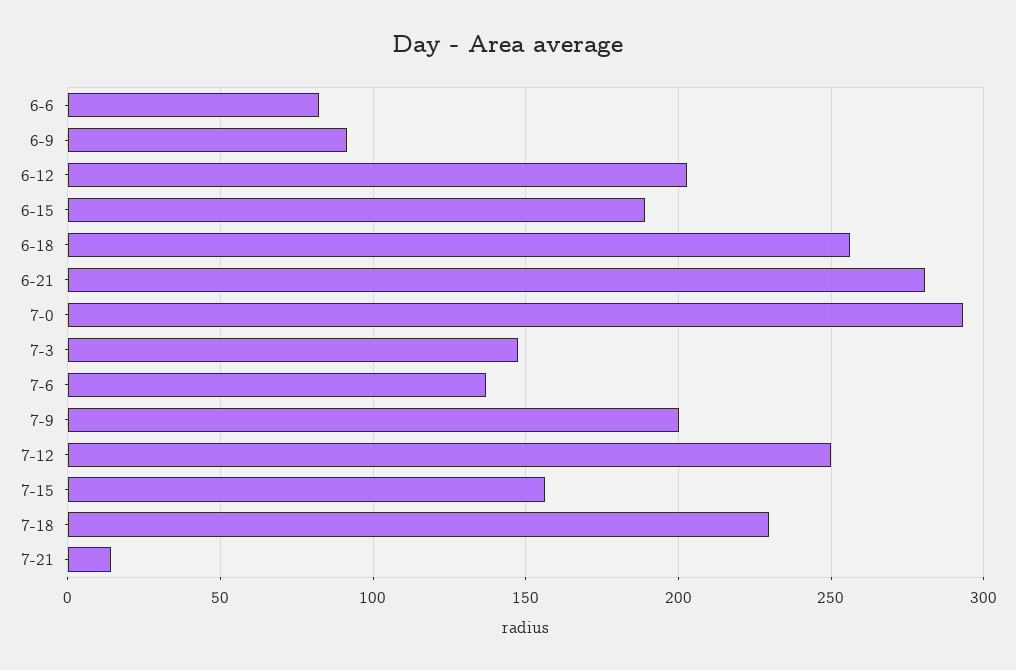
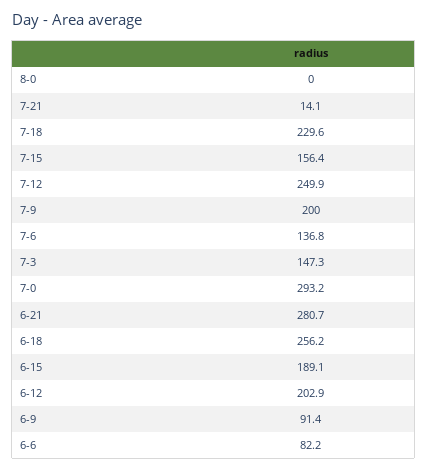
8-0: none -> 0

